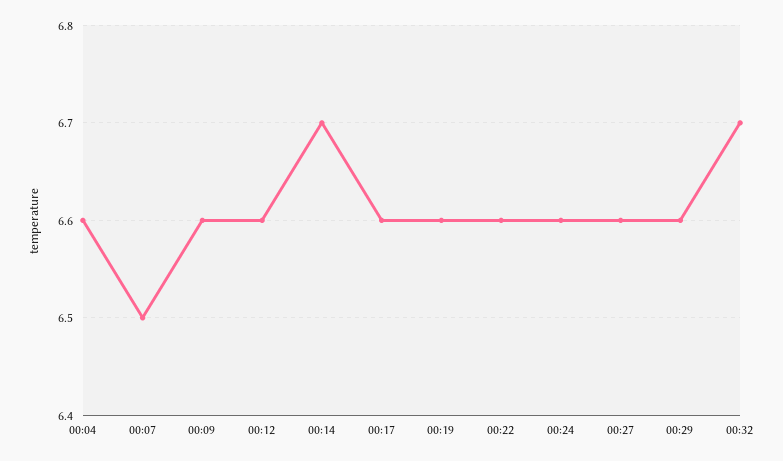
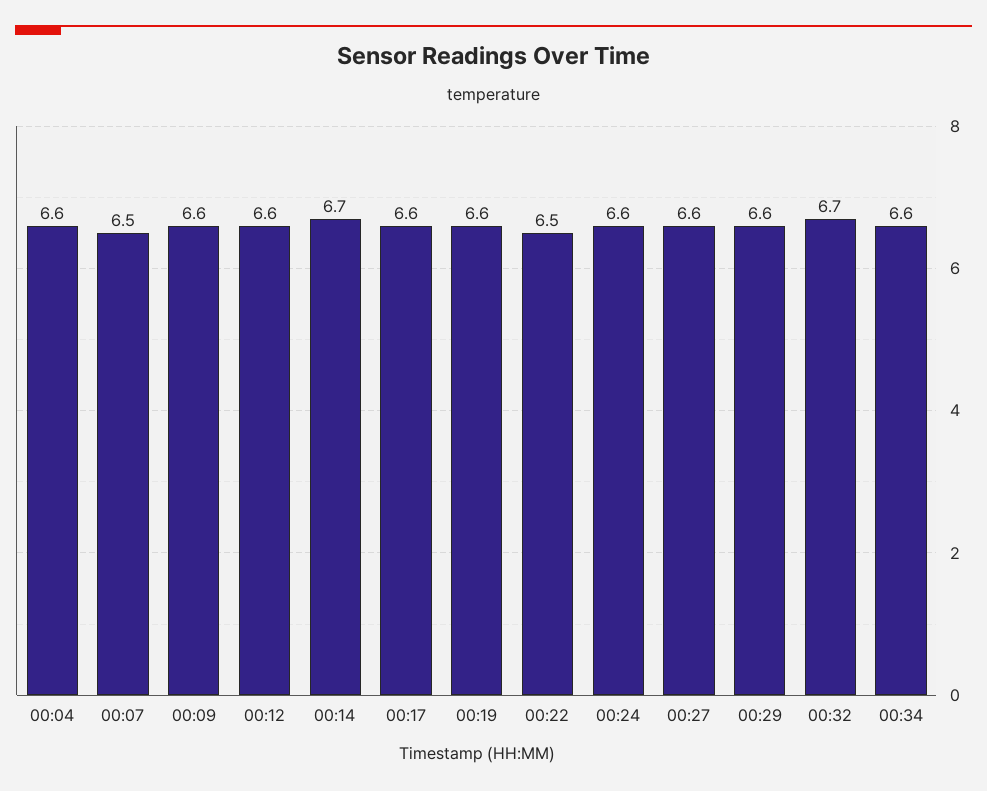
00:22: 6.6 -> 6.5
00:34: none -> 6.6

